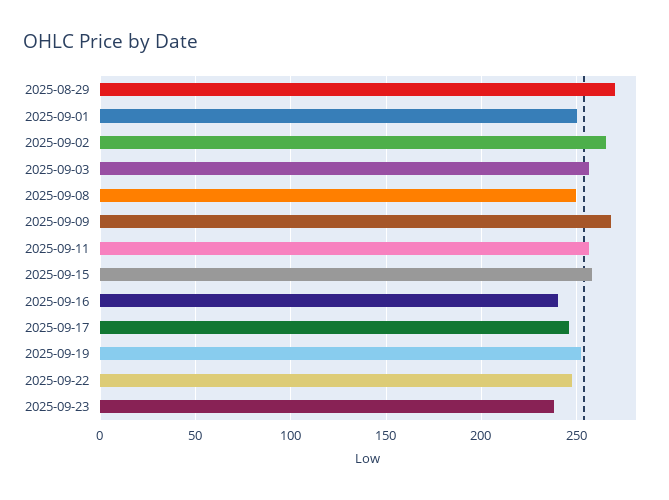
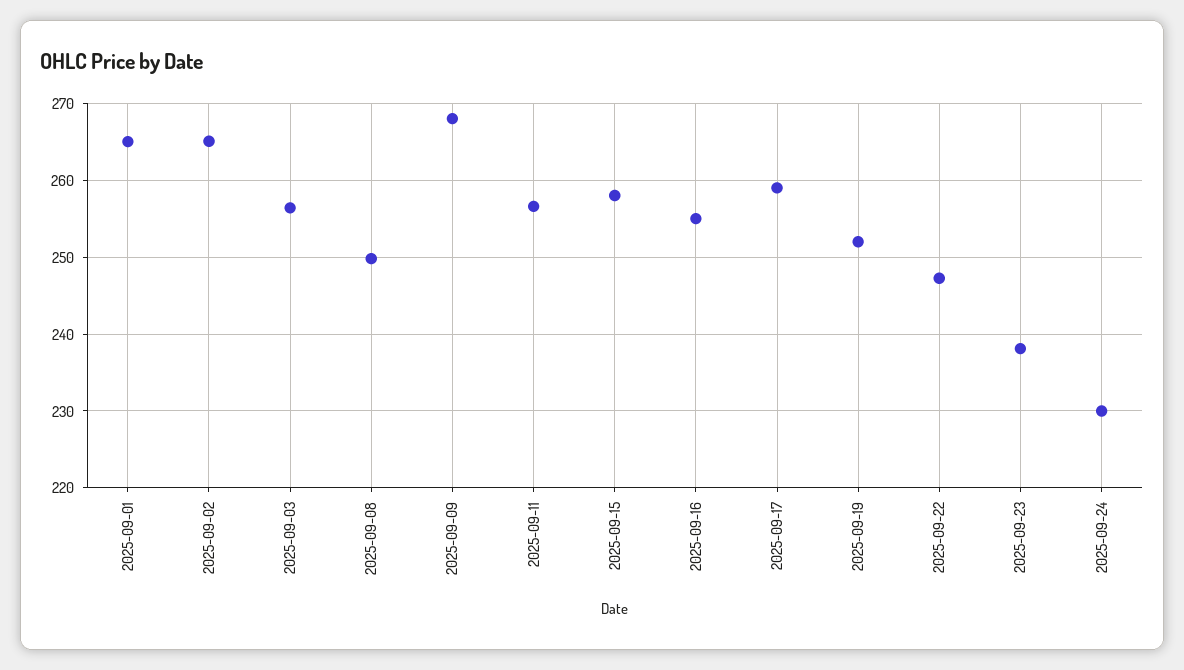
2025-08-29: 270 -> none
2025-09-01: 250 -> 265
2025-09-16: 240 -> 255
2025-09-17: 245 -> 259
2025-09-24: none -> 230

